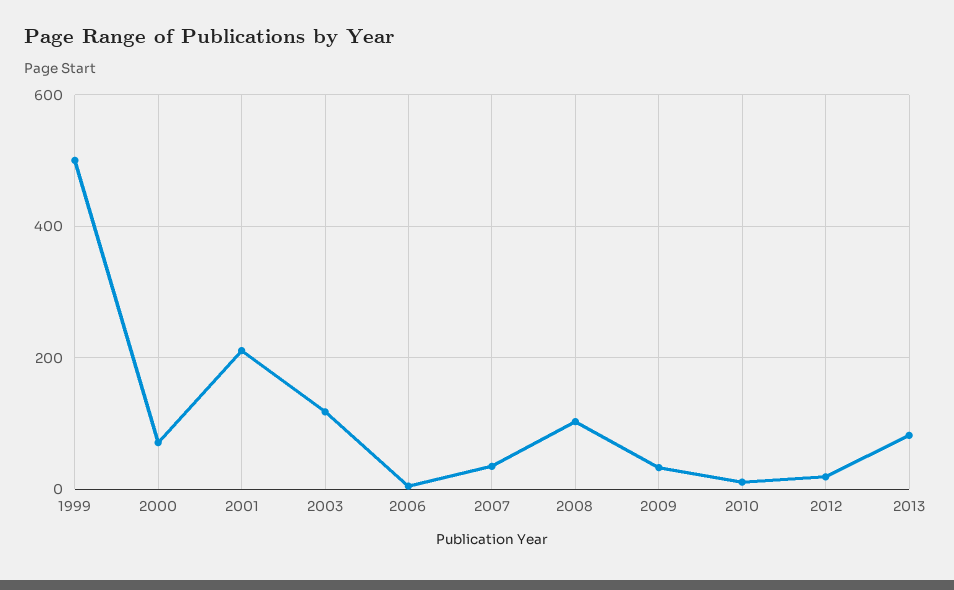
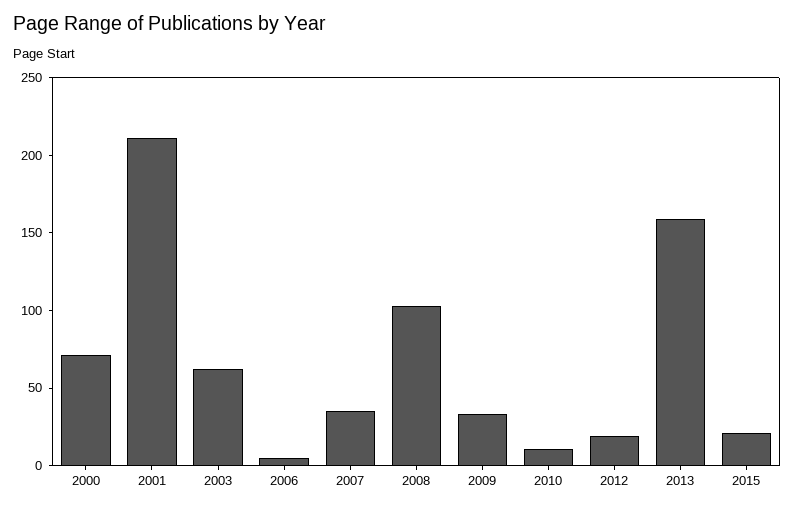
1999: 500 -> none
2003: 120 -> 60
2013: 80 -> 160
2015: none -> 20

